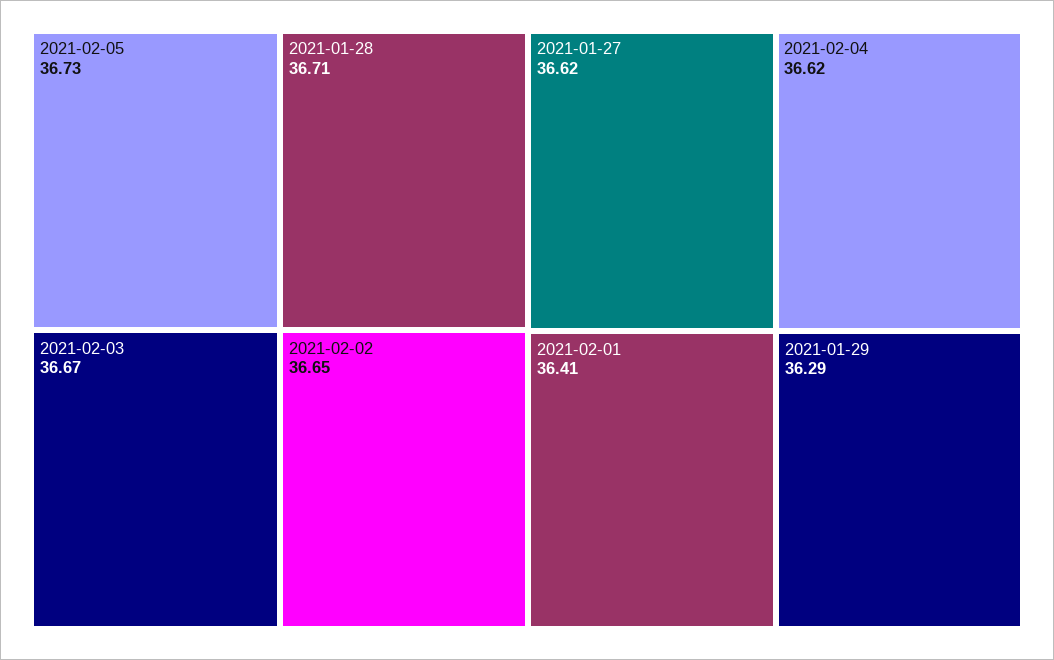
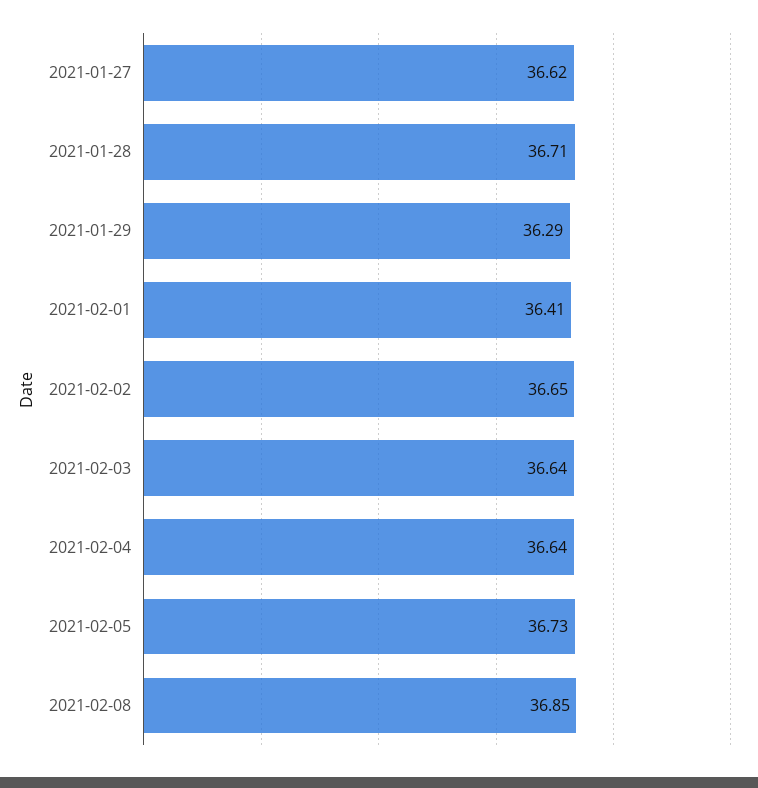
2021-02-03: 36.67 -> 36.64
2021-02-04: 36.62 -> 36.64
2021-02-08: none -> 36.85

